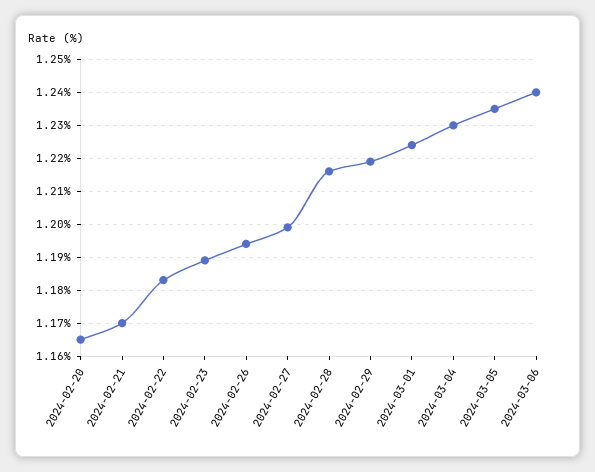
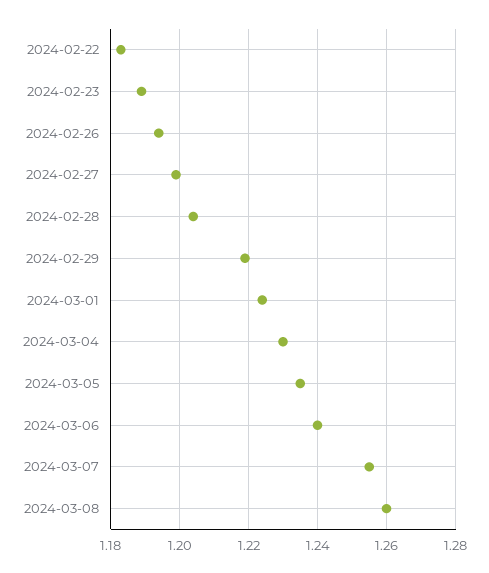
2024-02-20: 1.165 -> none
2024-02-21: 1.17 -> none
2024-02-28: 1.215 -> 1.205
2024-03-07: none -> 1.255
2024-03-08: none -> 1.26

